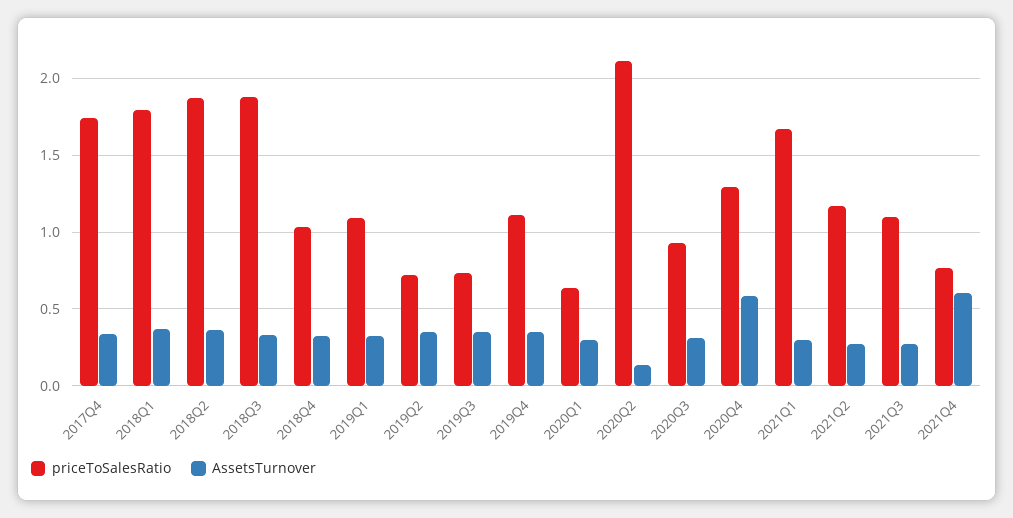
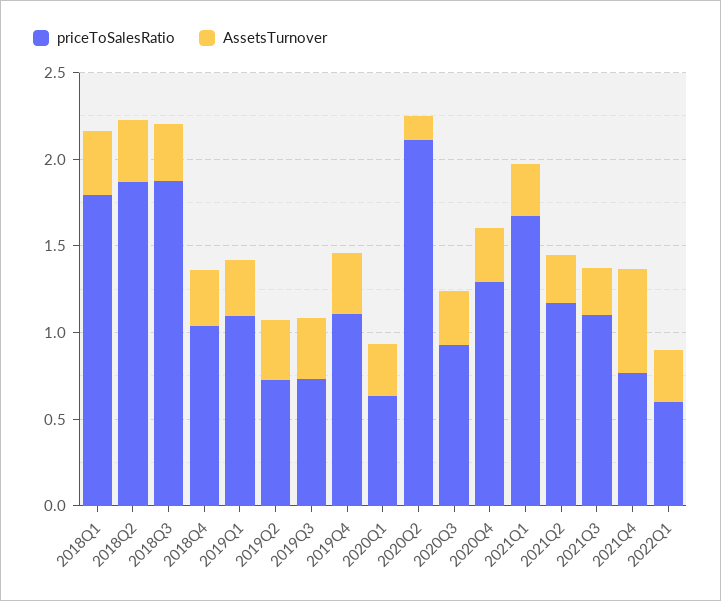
priceToSalesRatio, 2017Q4: 1.75 -> none
AssetsTurnover, 2017Q4: 0.35 -> none
AssetsTurnover, 2020Q4: 0.6 -> 0.3
priceToSalesRatio, 2022Q1: none -> 0.6
AssetsTurnover, 2022Q1: none -> 0.3

